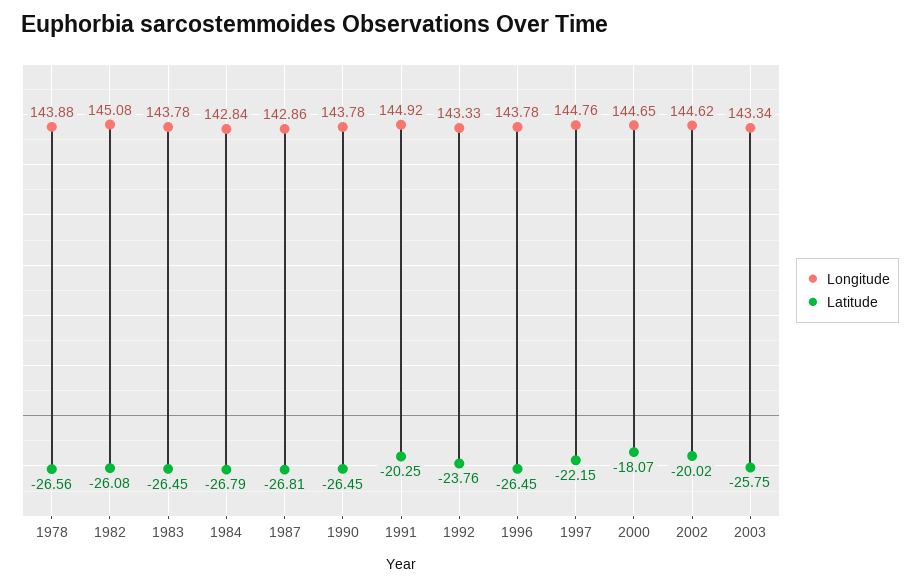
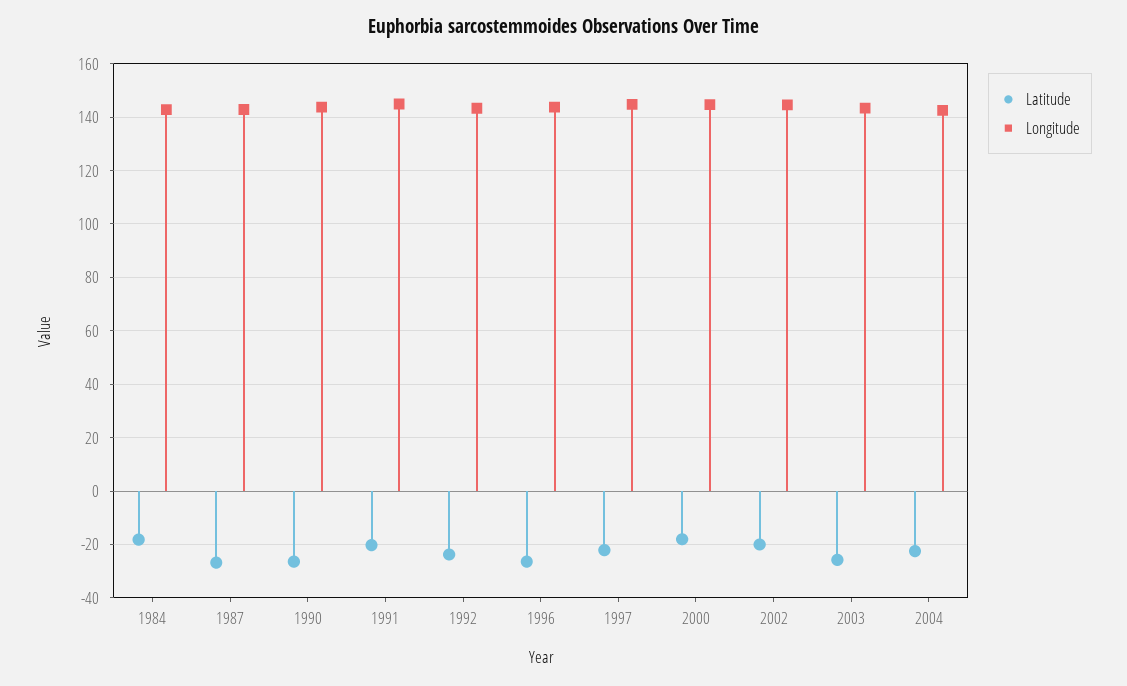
Longitude, 1978: 143.88 -> none
Latitude, 1978: -26.56 -> none
Longitude, 1982: 145.08 -> none
Latitude, 1982: -26.08 -> none
Longitude, 1983: 143.78 -> none
Latitude, 1983: -26.45 -> none
Latitude, 1984: -26.79 -> -17.5
Latitude, 2004: none -> -22.5
Longitude, 2004: none -> 142.5

